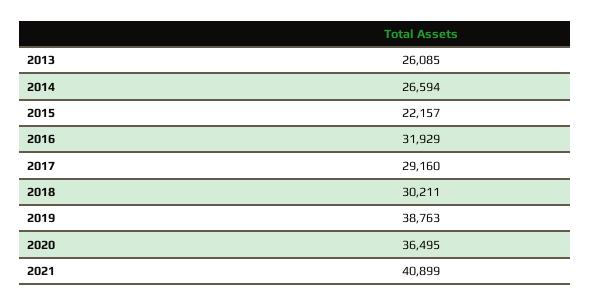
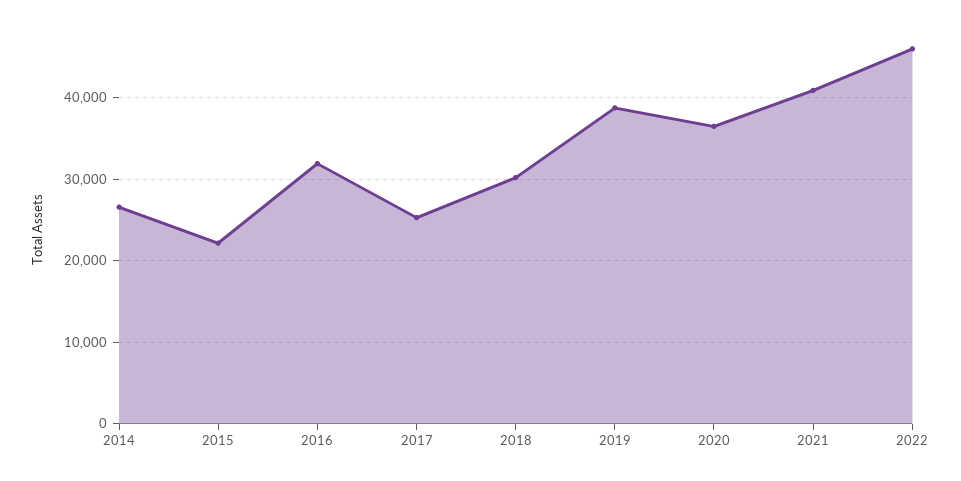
2013: 26085 -> none
2017: 29160 -> 25000
2022: none -> 46000

